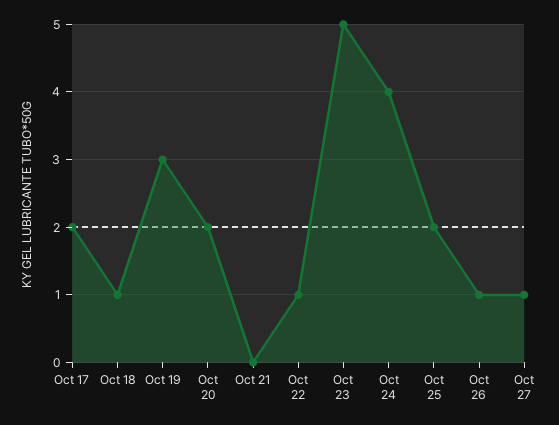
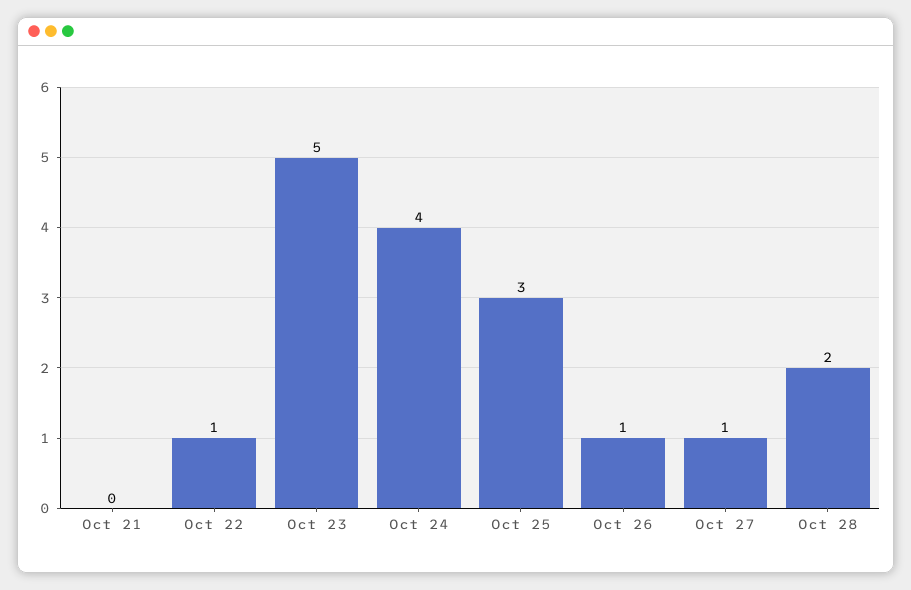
Oct 17: 2 -> none
Oct 18: 1 -> none
Oct 19: 3 -> none
Oct 20: 2 -> none
Oct 25: 2 -> 3
Oct 28: none -> 2

